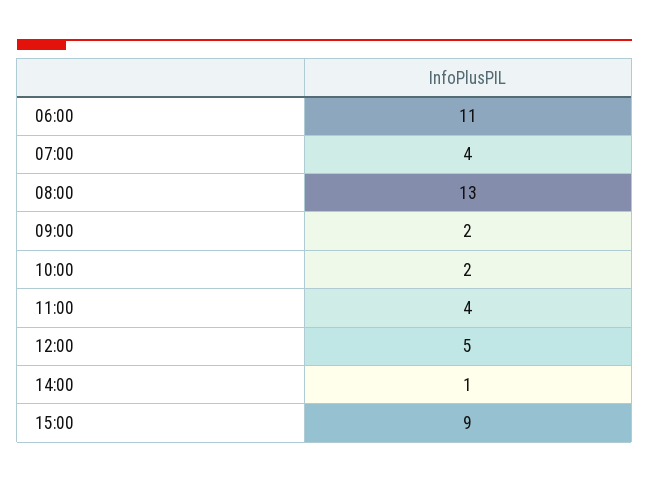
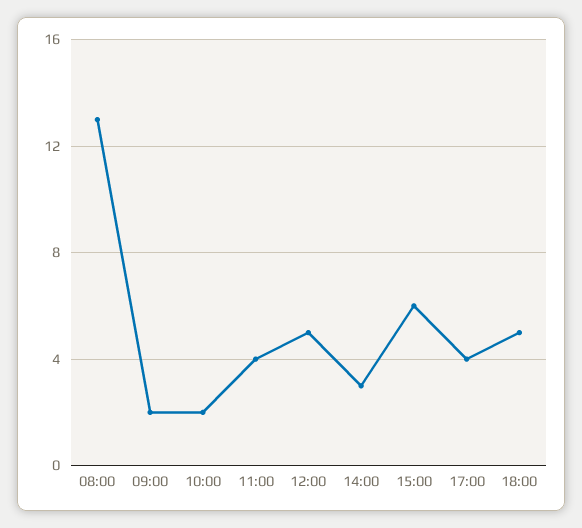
06:00: 11 -> none
07:00: 4 -> none
14:00: 1 -> 3
15:00: 9 -> 6
17:00: none -> 4
18:00: none -> 5

